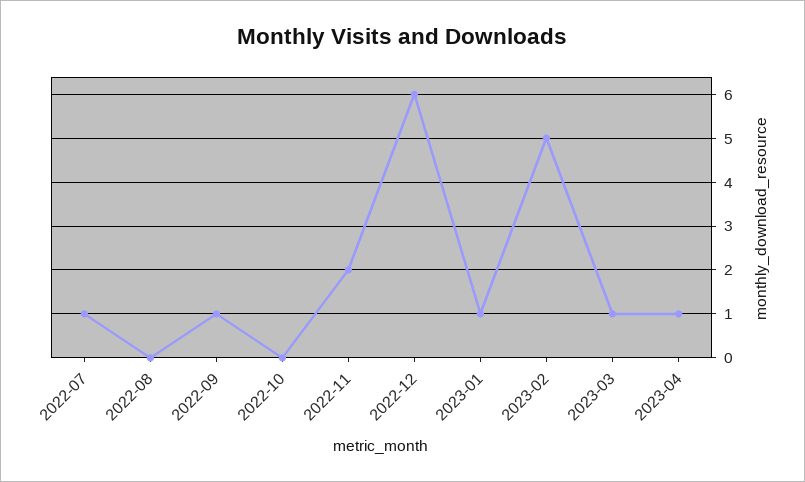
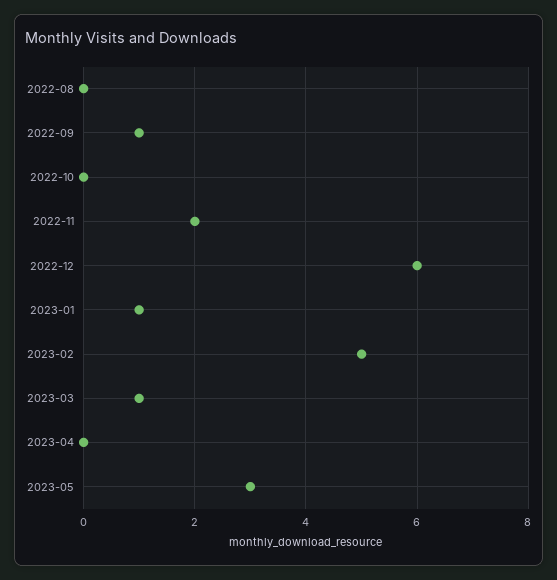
2022-07: 1 -> none
2023-04: 1 -> 0
2023-05: none -> 3

